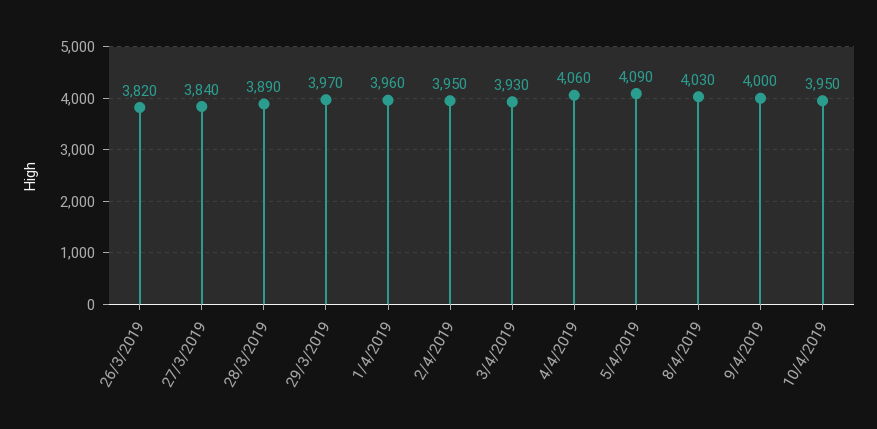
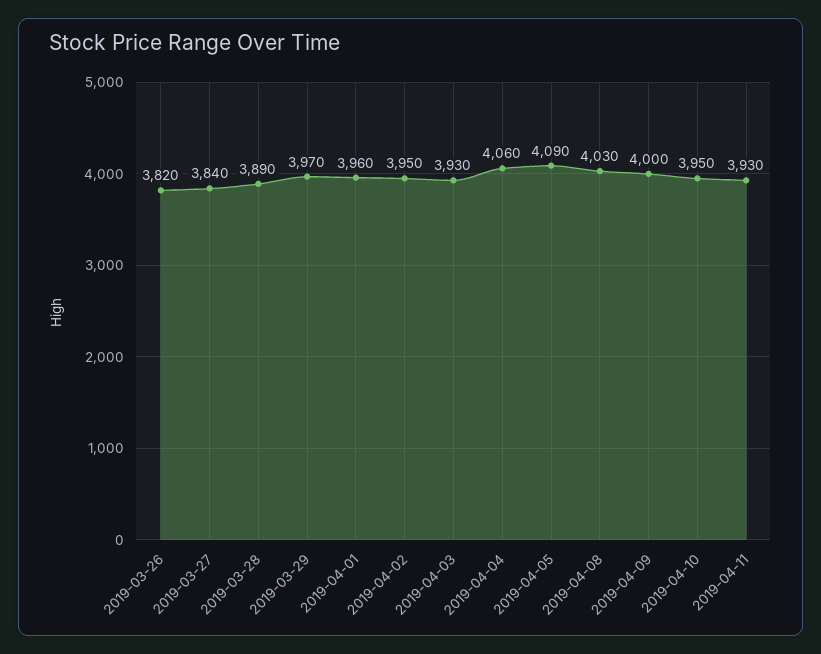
2019-04-11: none -> 3930

